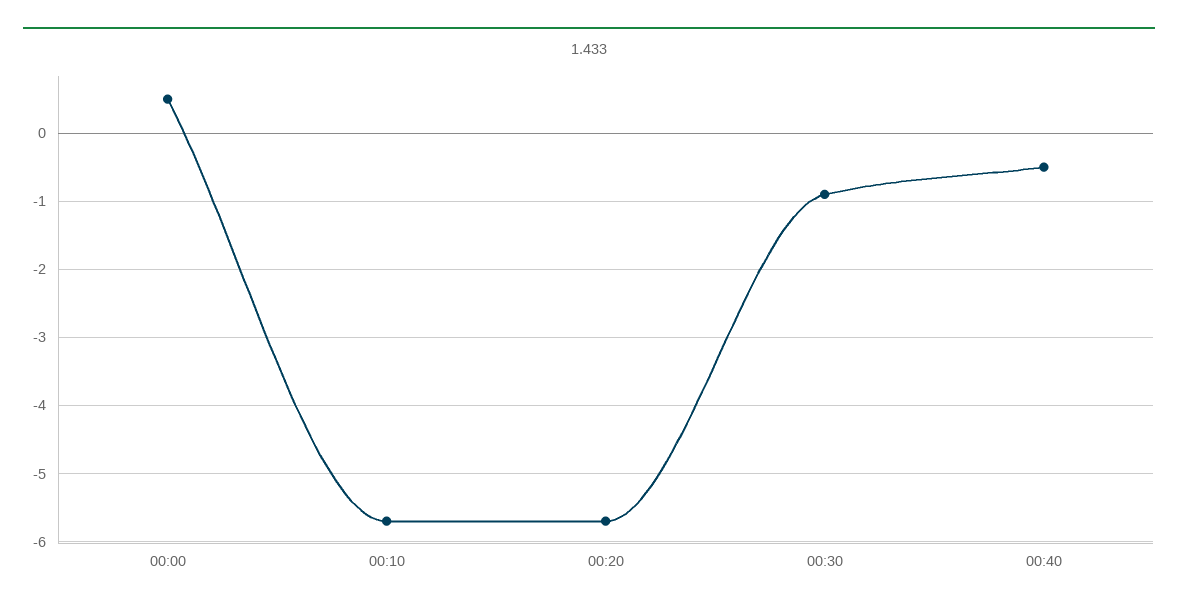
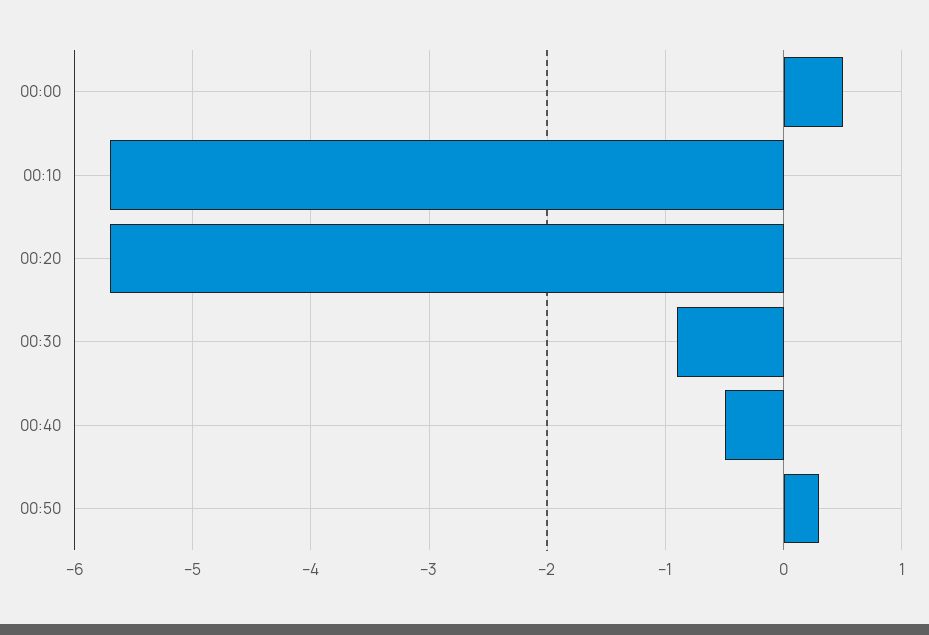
00:50: none -> 0.3

